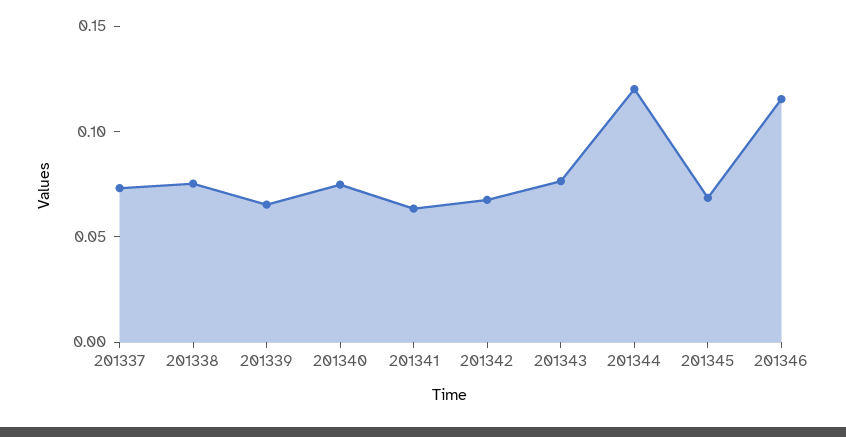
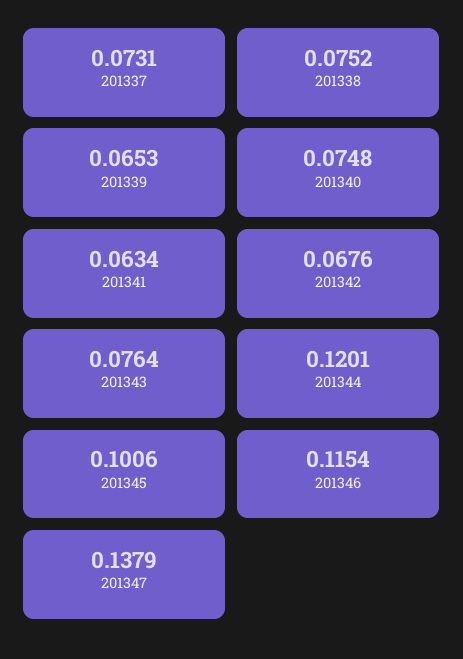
201345: 0.07 -> 0.1006
201347: none -> 0.1379

